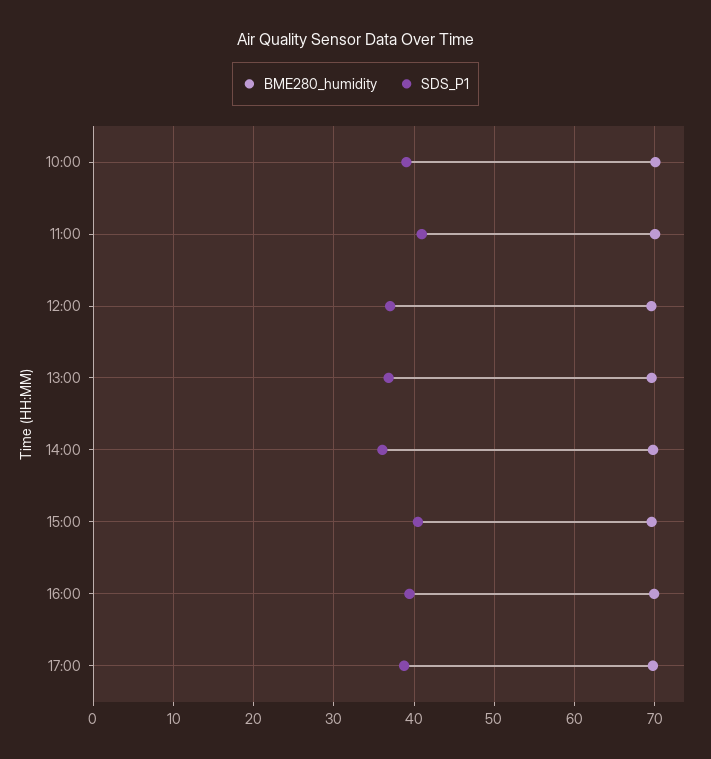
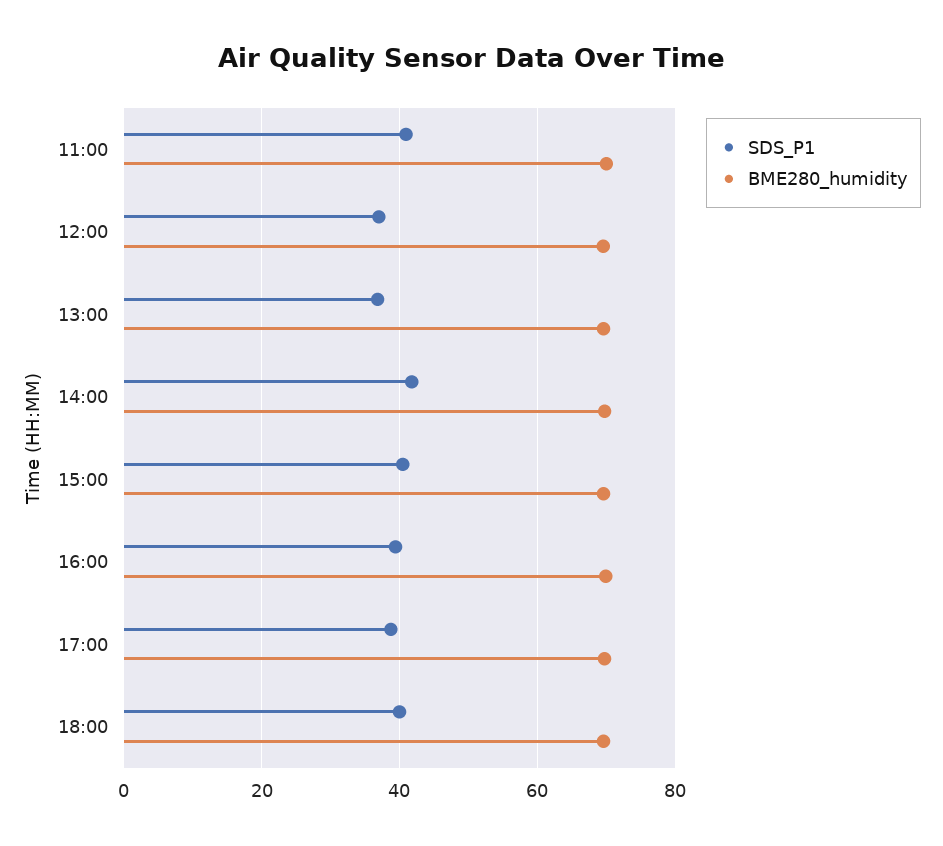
BME280_humidity, 10:00: 70 -> none
SDS_P1, 10:00: 39 -> none
SDS_P1, 14:00: 36 -> 42
SDS_P1, 18:00: none -> 40
BME280_humidity, 18:00: none -> 70

